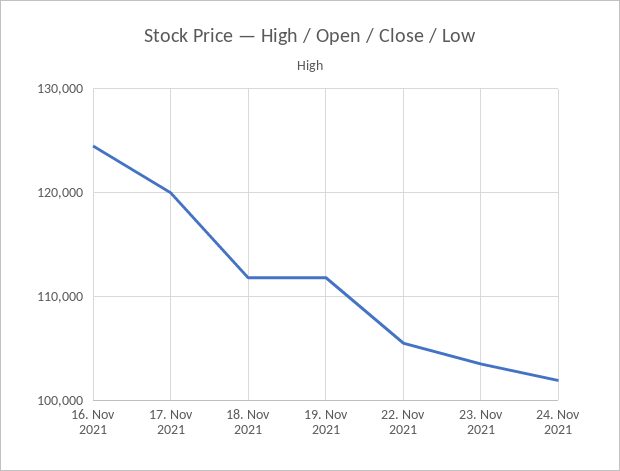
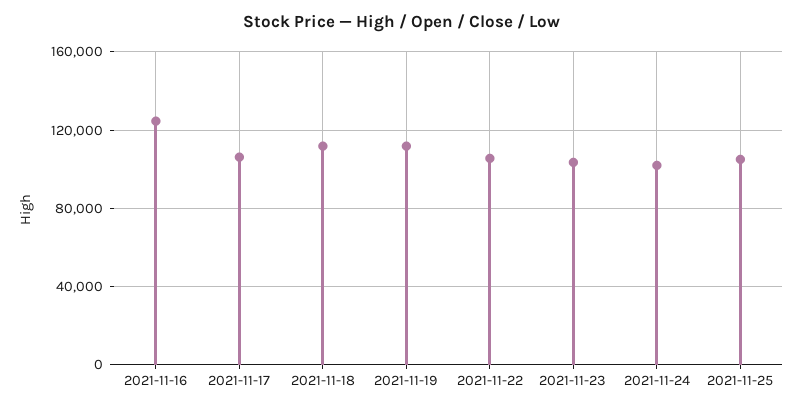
17. Nov 2021: 120000 -> 105000
2021-11-25: none -> 105000

